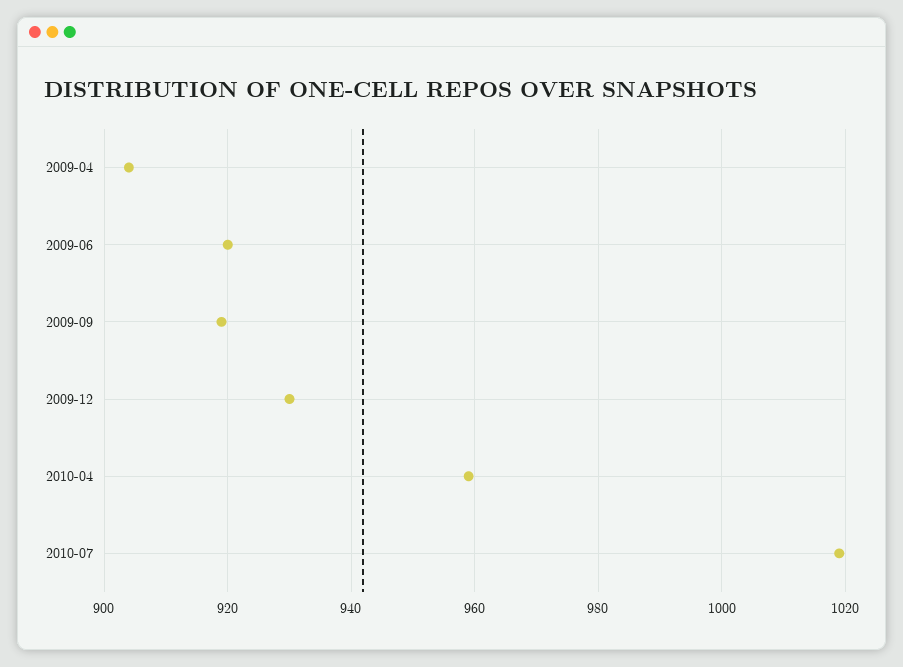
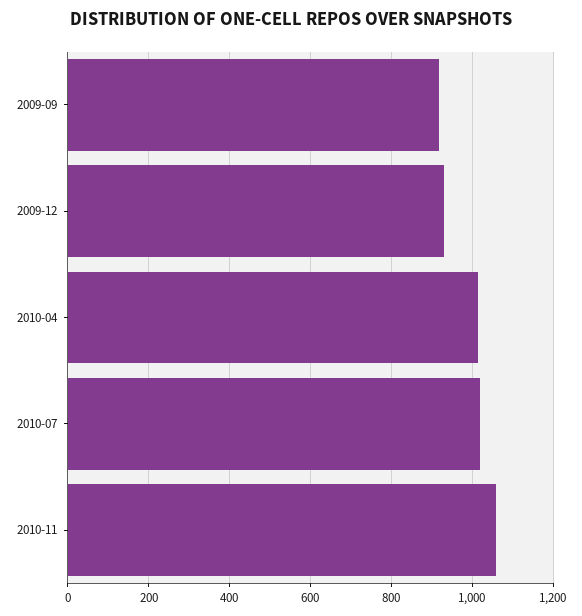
2009-04: 905 -> none
2009-06: 920 -> none
2010-04: 960 -> 1020
2010-11: none -> 1060

